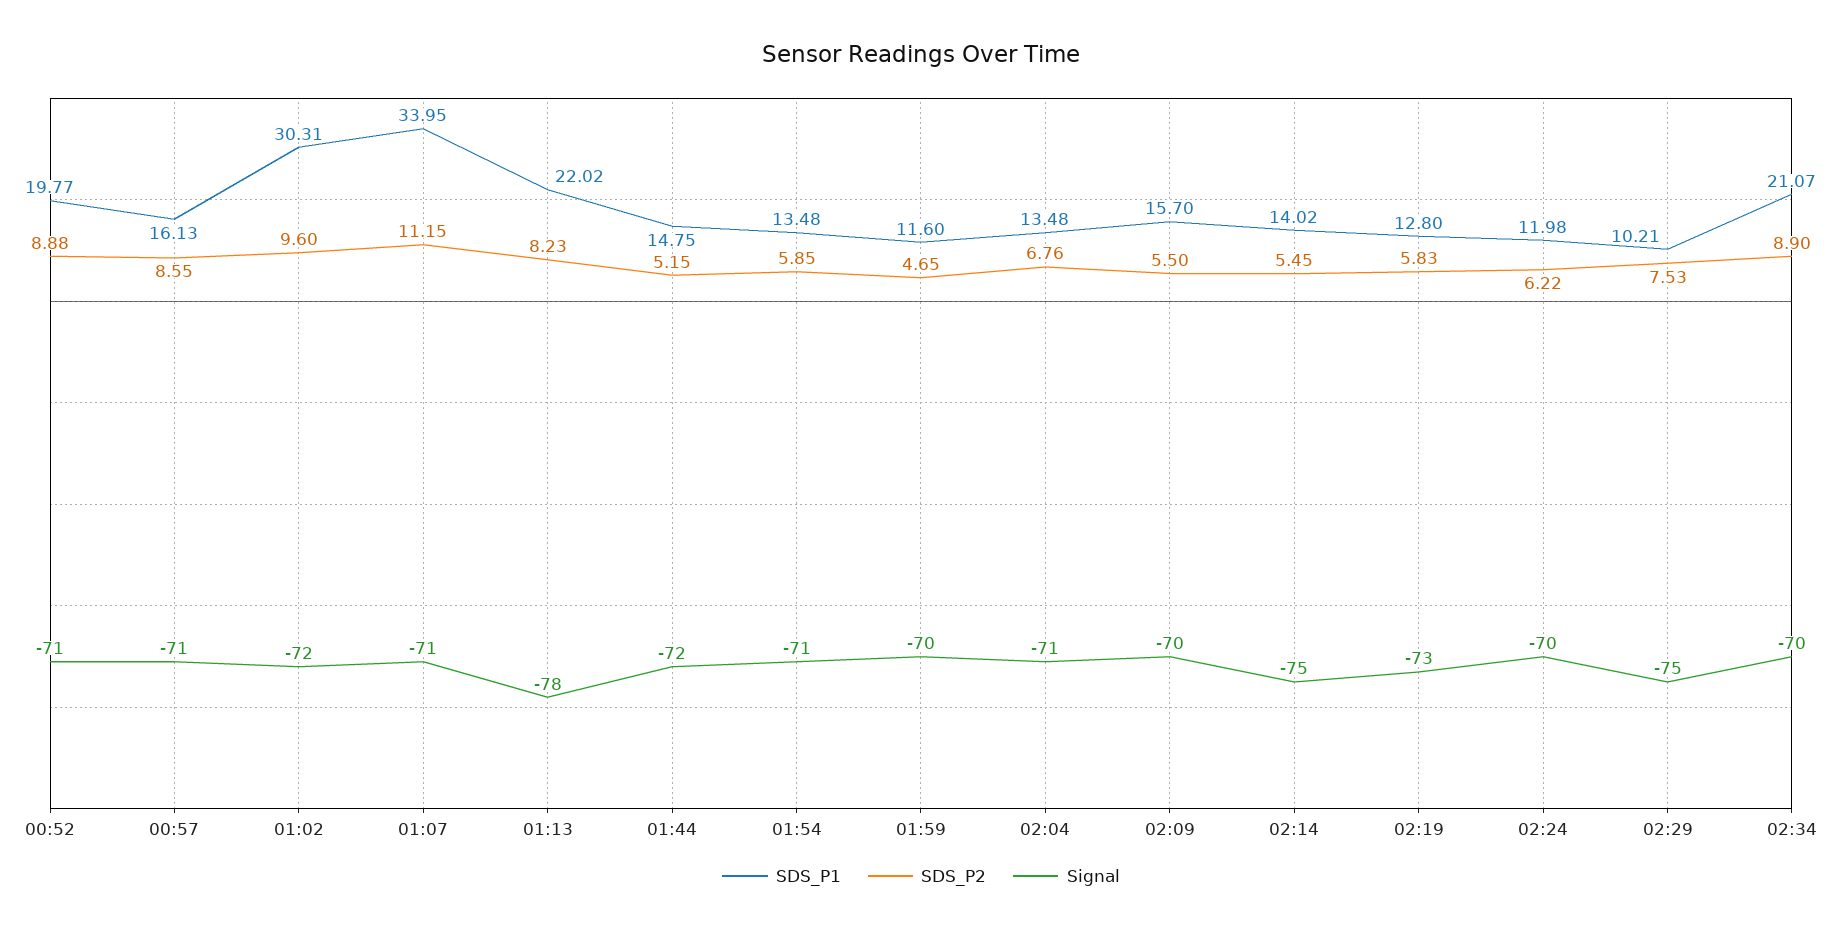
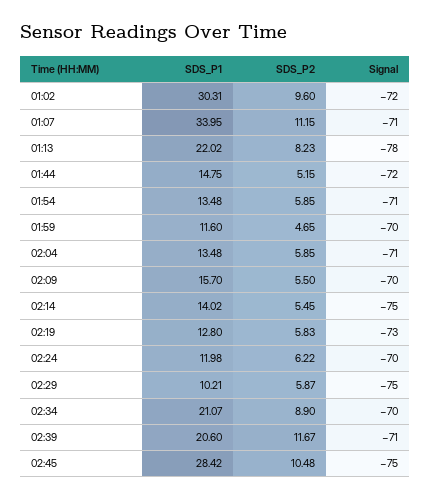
SDS_P1, 00:52: 19.77 -> none
SDS_P2, 00:52: 8.88 -> none
Signal, 00:52: -71 -> none
SDS_P1, 00:57: 16.13 -> none
SDS_P2, 00:57: 8.55 -> none
Signal, 00:57: -71 -> none
SDS_P2, 02:04: 6.76 -> 5.85
SDS_P2, 02:29: 7.53 -> 5.87
SDS_P1, 02:39: none -> 20.6
SDS_P2, 02:39: none -> 11.67
Signal, 02:39: none -> -71
SDS_P1, 02:45: none -> 28.42
SDS_P2, 02:45: none -> 10.48
Signal, 02:45: none -> -75

